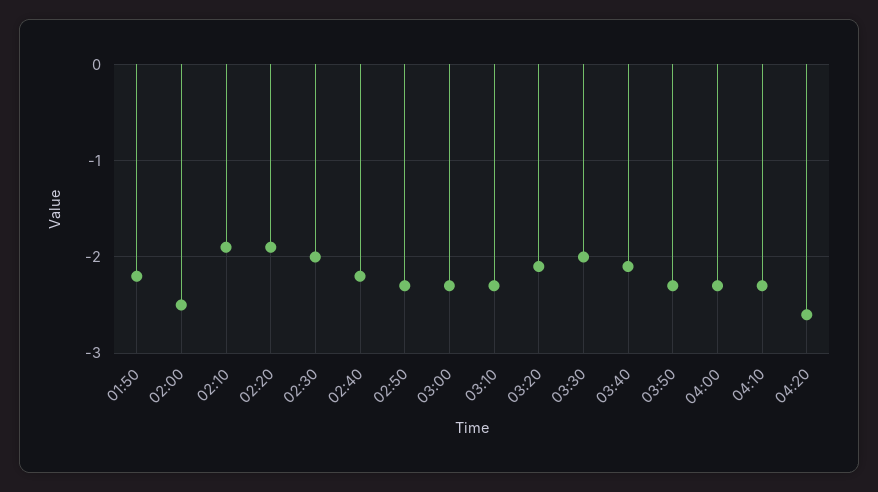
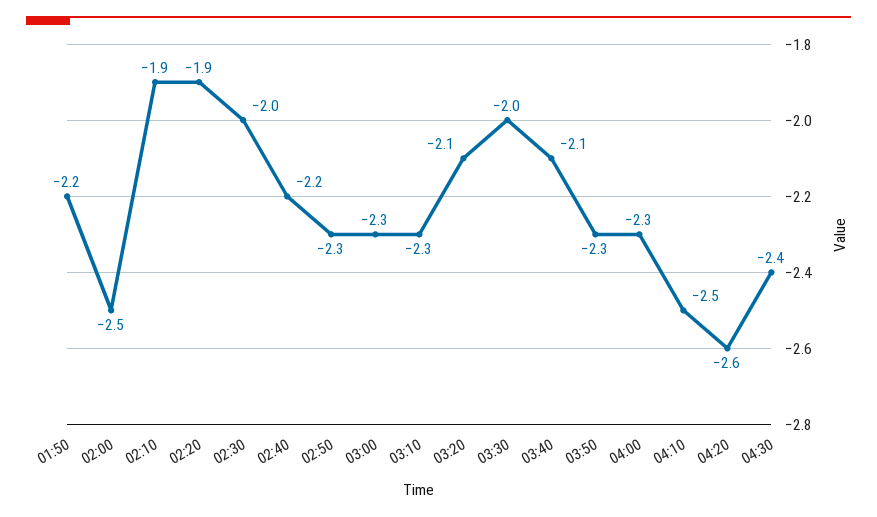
04:10: -2.3 -> -2.5
04:30: none -> -2.4

